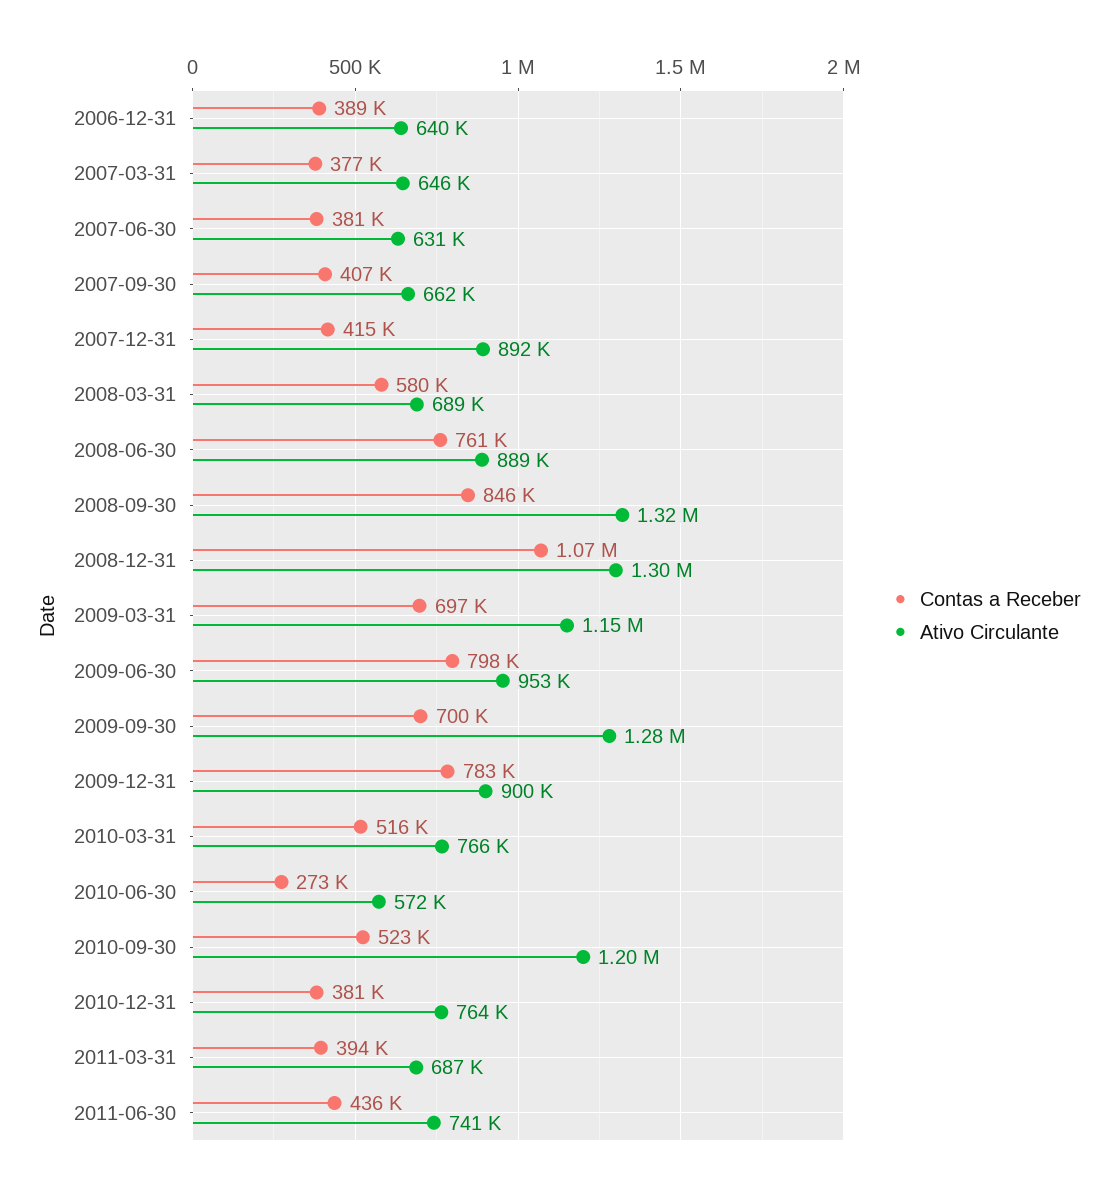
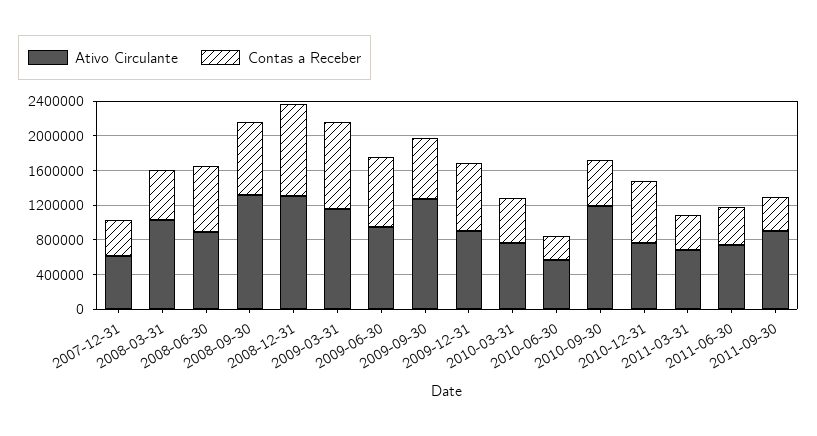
Contas a Receber, 2006-12-31: 389000 -> none
Ativo Circulante, 2006-12-31: 640000 -> none
Contas a Receber, 2007-03-31: 377000 -> none
Ativo Circulante, 2007-03-31: 646000 -> none
Contas a Receber, 2007-06-30: 381000 -> none
Ativo Circulante, 2007-06-30: 631000 -> none
Contas a Receber, 2007-09-30: 407000 -> none
Ativo Circulante, 2007-09-30: 662000 -> none
Ativo Circulante, 2007-12-31: 892000 -> 600000
Ativo Circulante, 2008-03-31: 689000 -> 1000000
Contas a Receber, 2009-03-31: 697000 -> 1000000
Contas a Receber, 2010-12-31: 381000 -> 700000
Ativo Circulante, 2011-09-30: none -> 900000
Contas a Receber, 2011-09-30: none -> 400000

